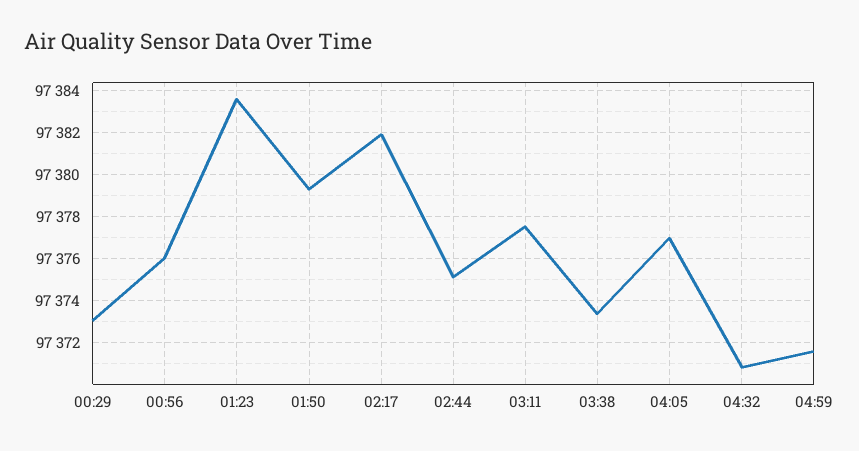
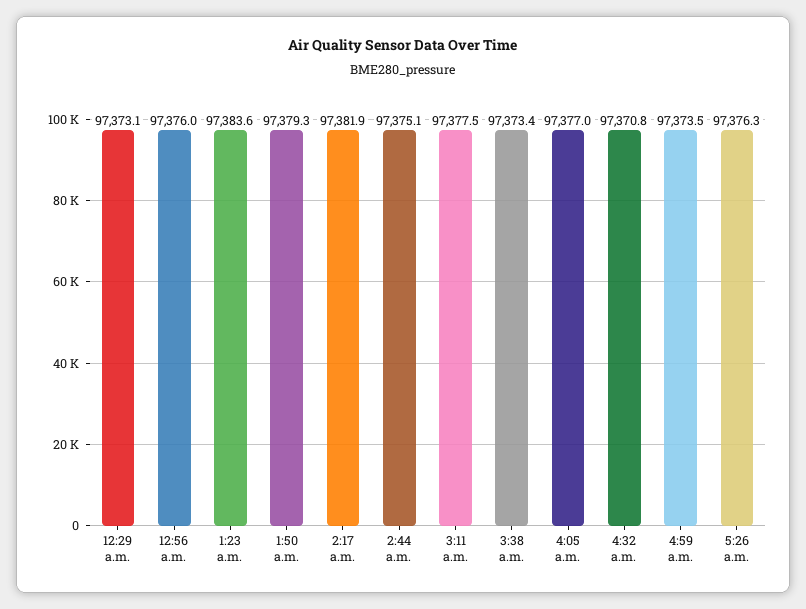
04:59: 97371.5 -> 97373.5
5:26 a.m.: none -> 97376.3

